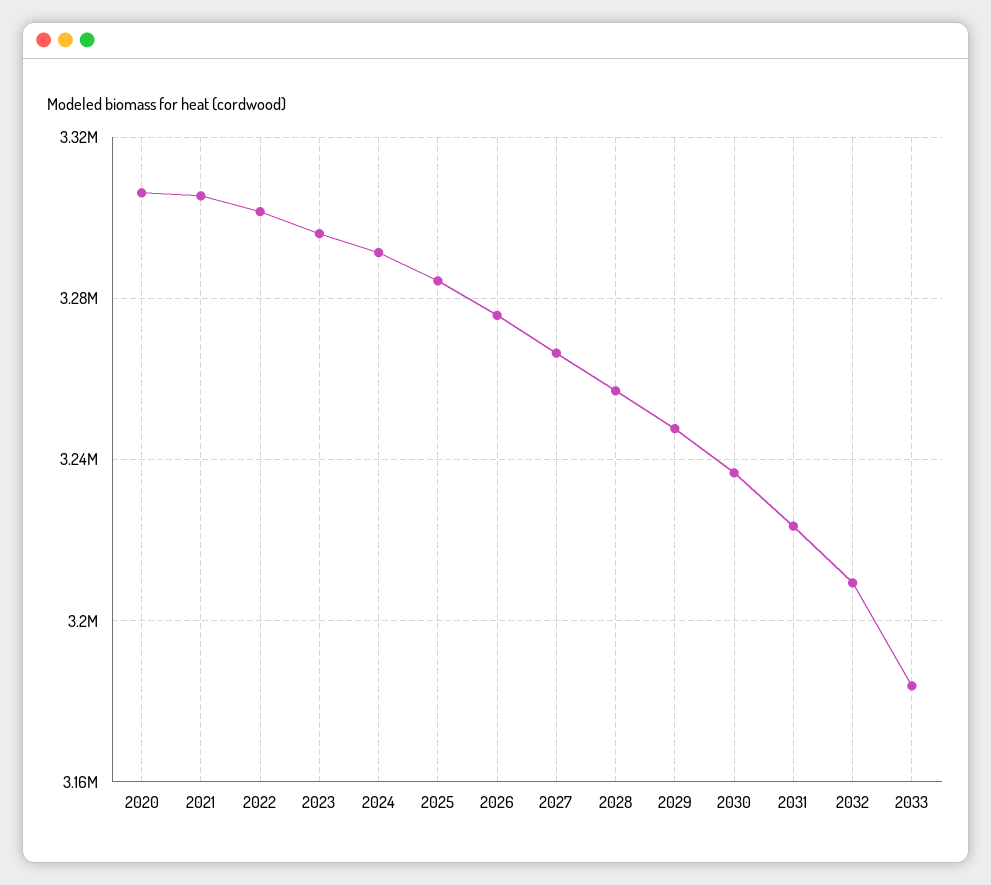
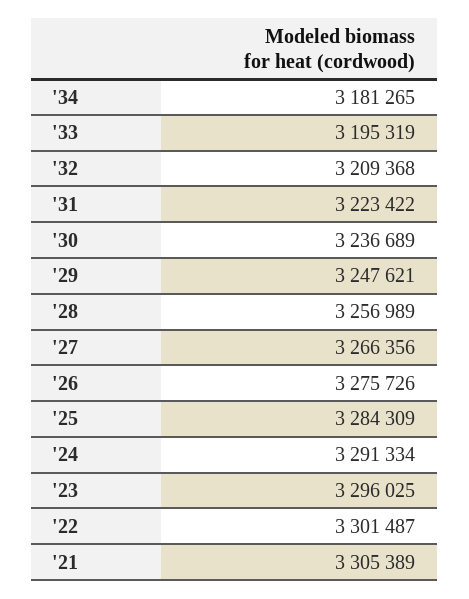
2020: 3305000 -> none
2033: 3185000 -> 3195319
'34: none -> 3181265

